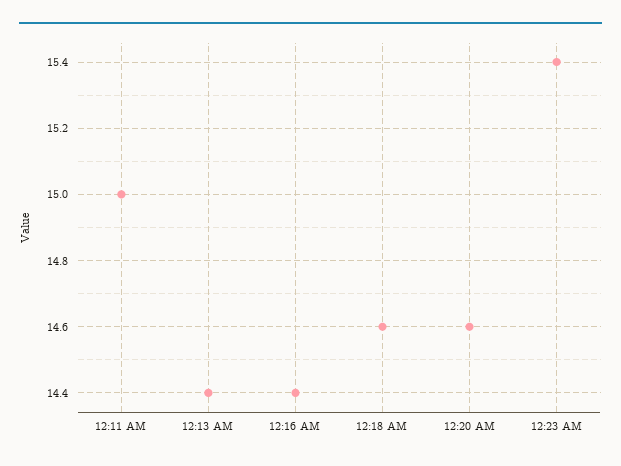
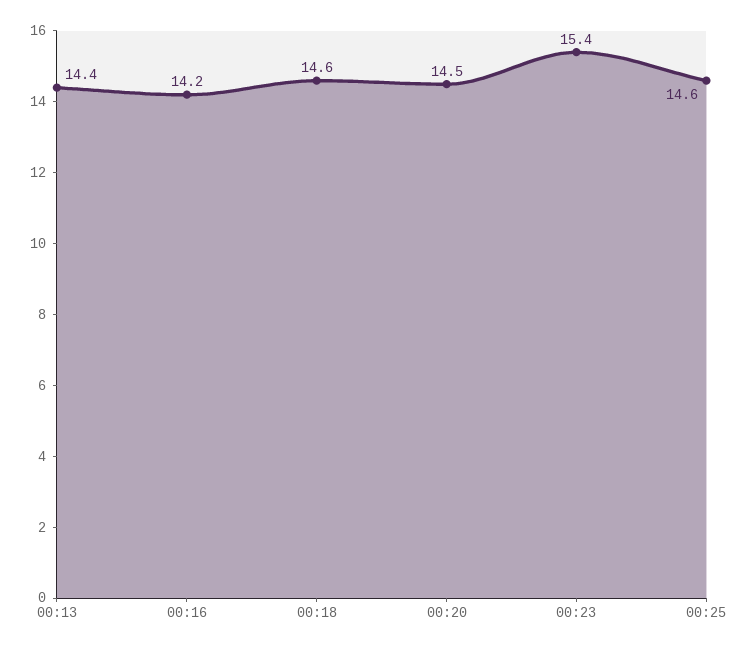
12:11 AM: 15 -> none
12:16 AM: 14.4 -> 14.2
12:20 AM: 14.6 -> 14.5
00:25: none -> 14.6

